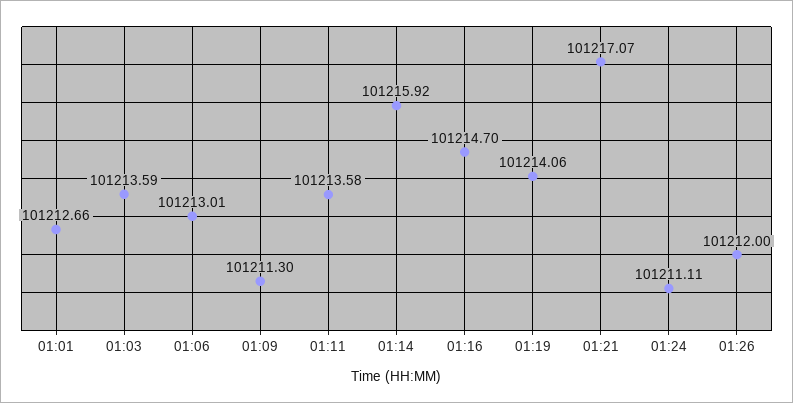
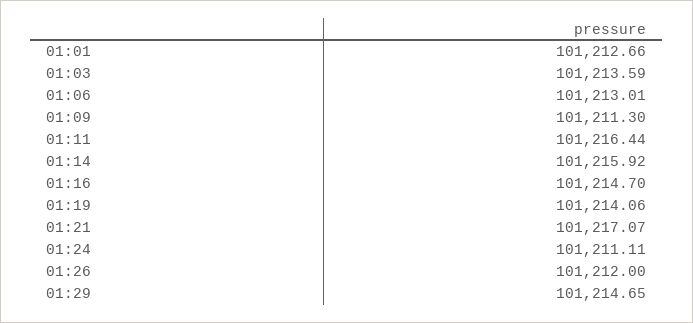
01:11: 101213.58 -> 101216.44
01:29: none -> 101214.65

